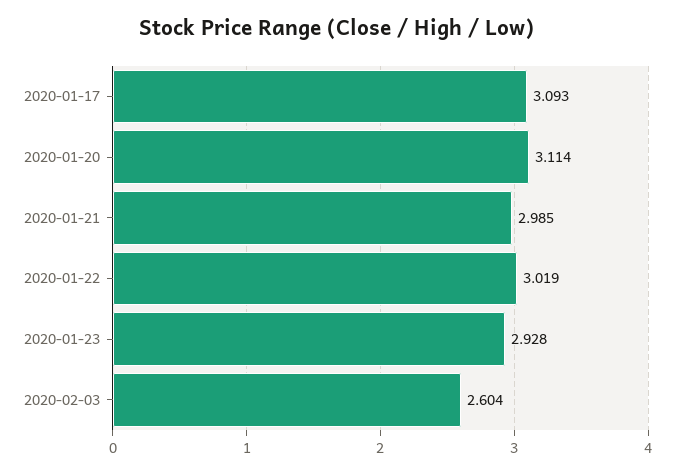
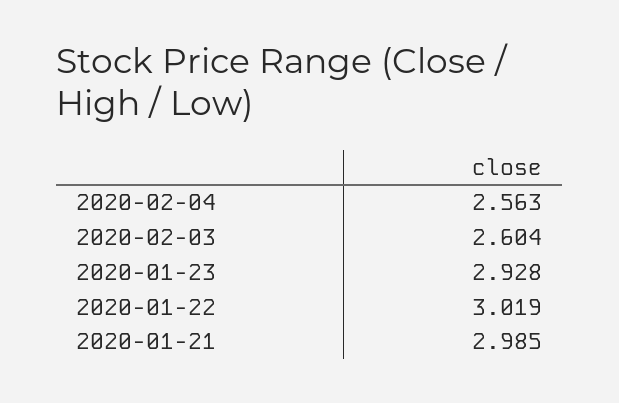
2020-01-17: 3.093 -> none
2020-01-20: 3.114 -> none
2020-02-04: none -> 2.563

